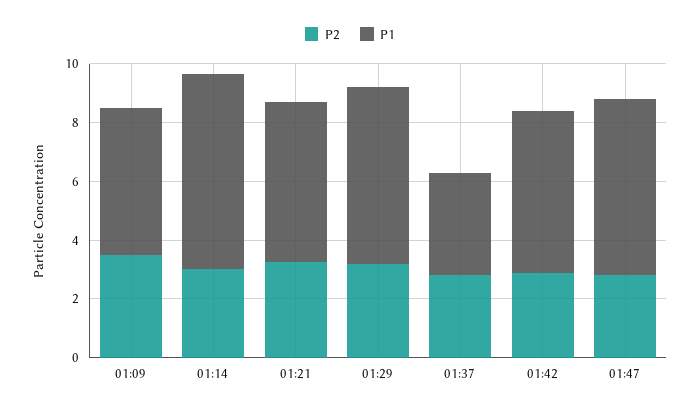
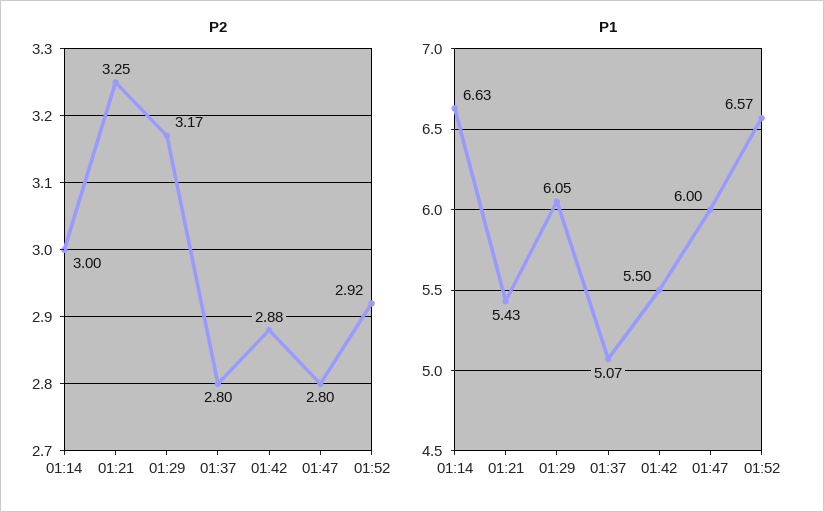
P2, 01:09: 3.5 -> none
P1, 01:09: 5 -> none
P1, 01:37: 3.5 -> 5.07
P2, 01:52: none -> 2.92
P1, 01:52: none -> 6.57

